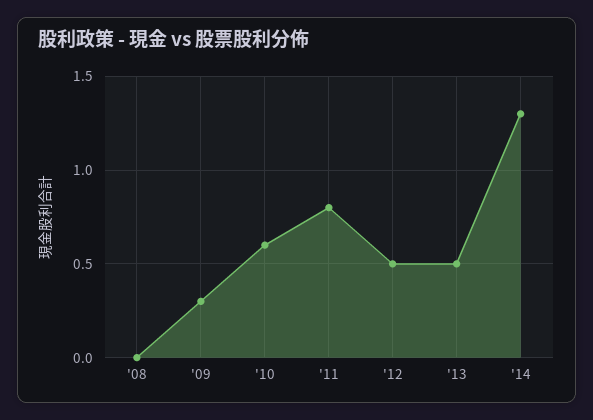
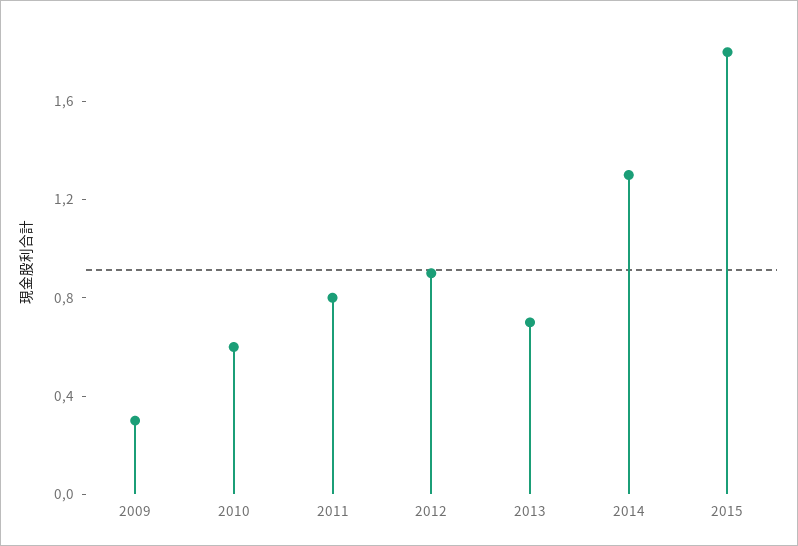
'08: 0 -> none
'12: 0.5 -> 0.9
'13: 0.5 -> 0.7
2015: none -> 1.8

